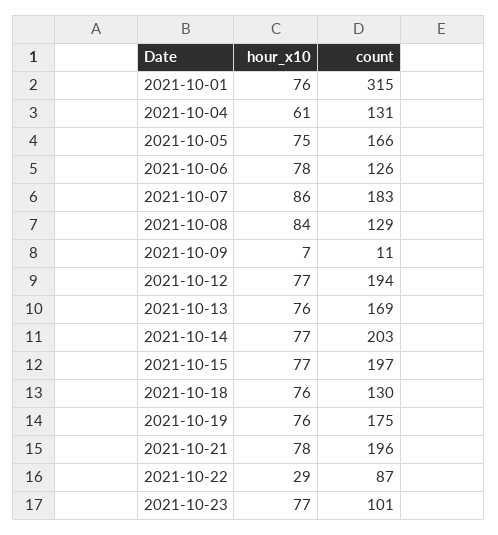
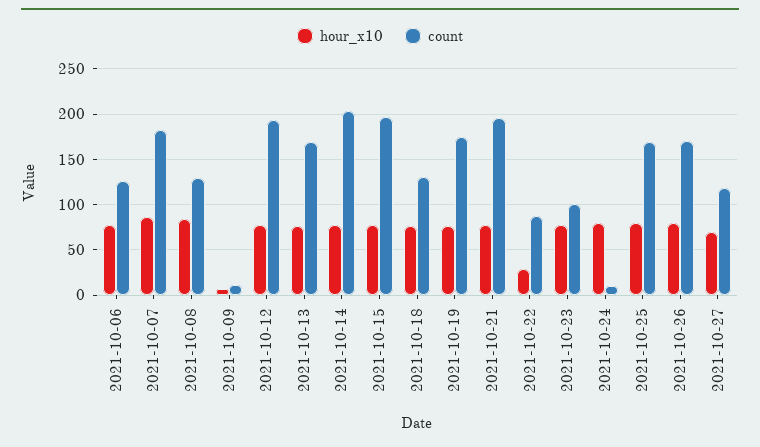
hour_x10, 2021-10-01: 76 -> none
count, 2021-10-01: 315 -> none
hour_x10, 2021-10-04: 61 -> none
count, 2021-10-04: 131 -> none
hour_x10, 2021-10-05: 75 -> none
count, 2021-10-05: 166 -> none
hour_x10, 2021-10-24: none -> 80
count, 2021-10-24: none -> 10
hour_x10, 2021-10-25: none -> 80
count, 2021-10-25: none -> 170
hour_x10, 2021-10-26: none -> 80
count, 2021-10-26: none -> 170
hour_x10, 2021-10-27: none -> 70
count, 2021-10-27: none -> 120

